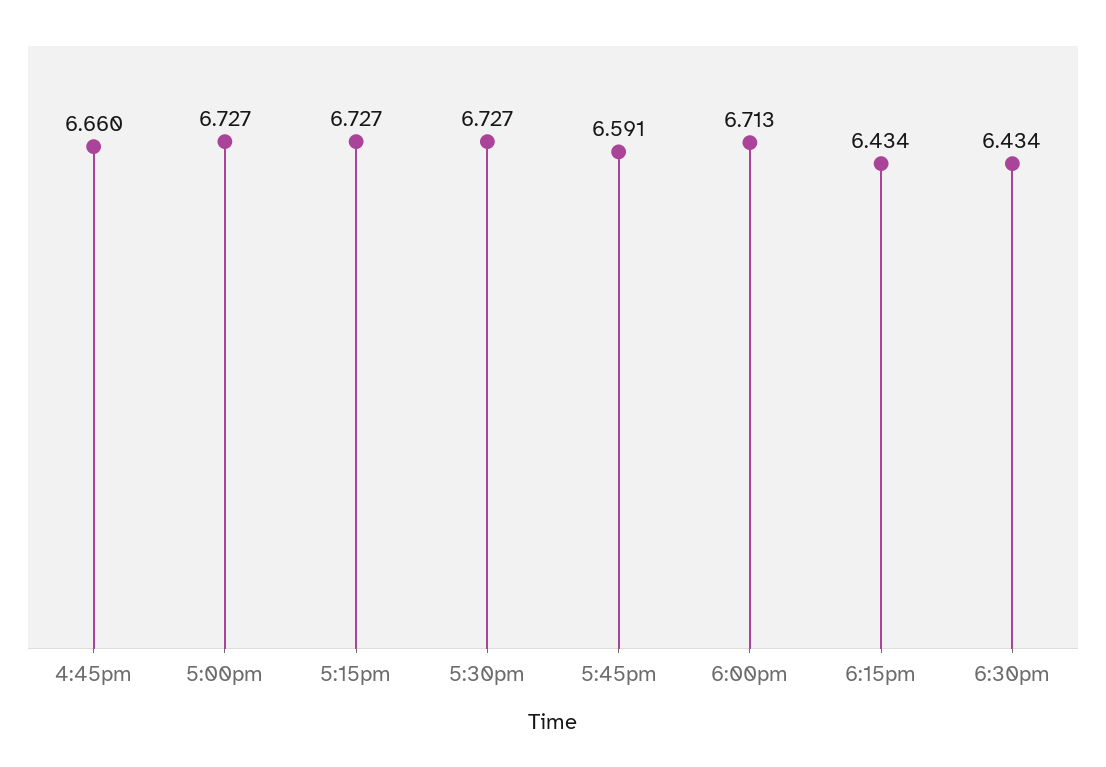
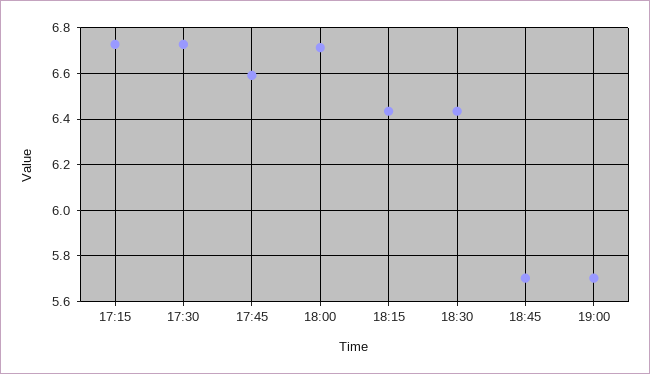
4:45pm: 6.66 -> none
5:00pm: 6.727 -> none
18:45: none -> 5.7
19:00: none -> 5.7

